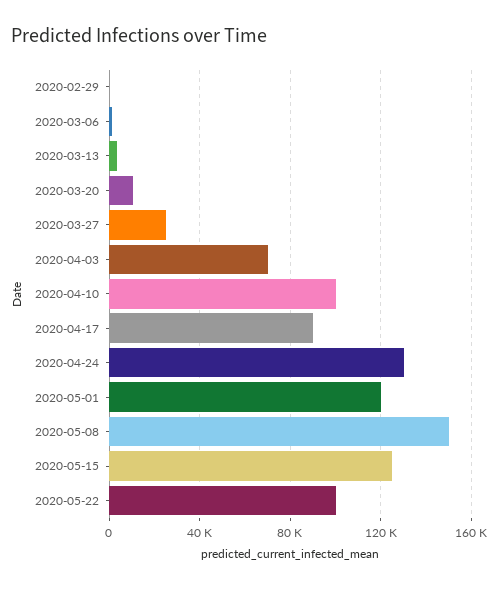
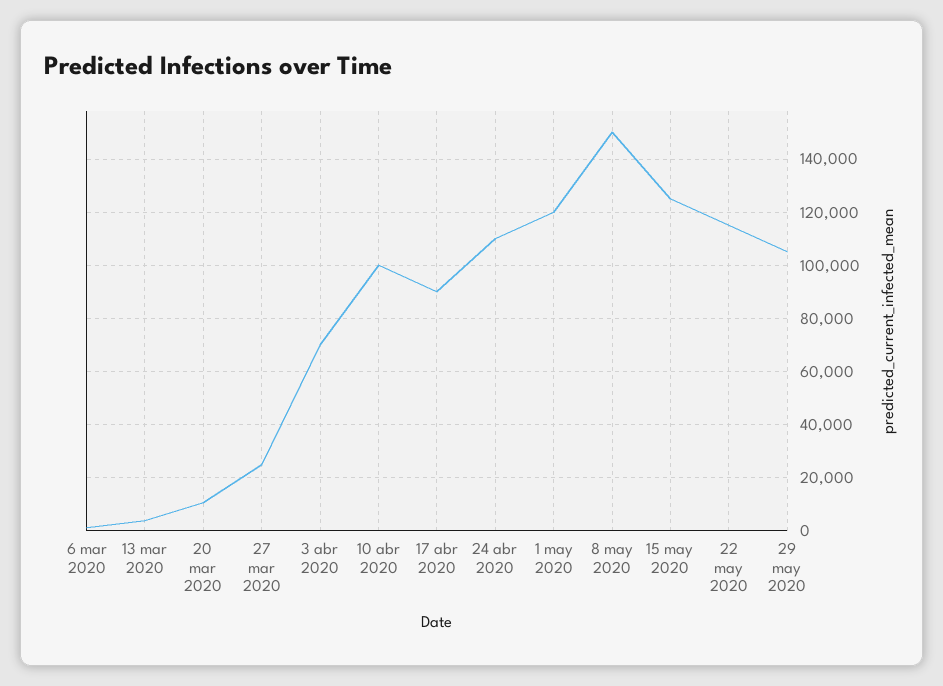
2020-02-29: 0 -> none
2020-04-24: 130000 -> 110000
2020-05-22: 100000 -> 115000
29 may 2020: none -> 105000

